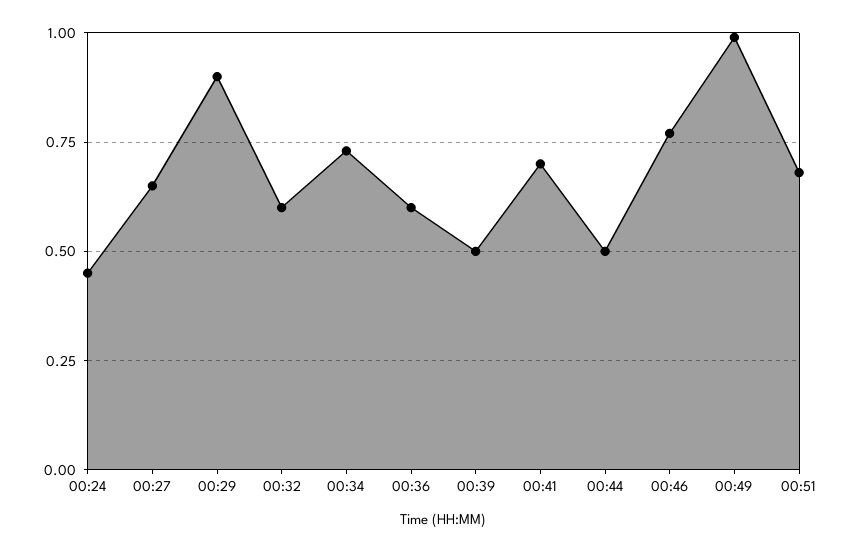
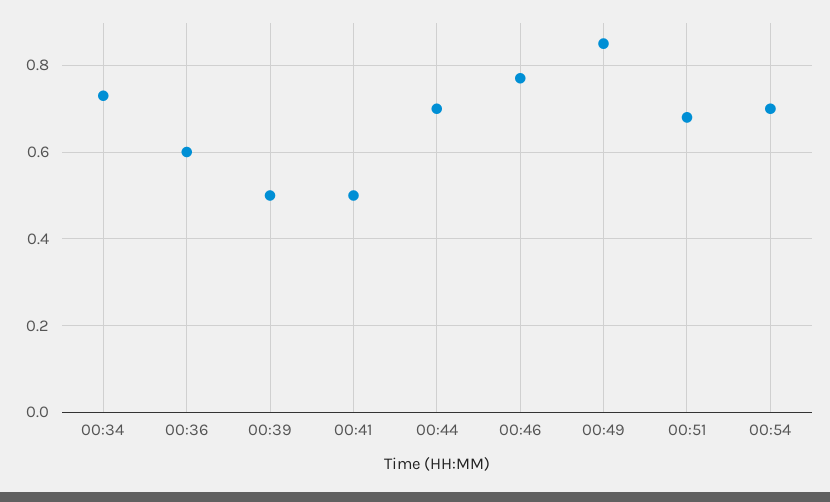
00:24: 0.45 -> none
00:27: 0.65 -> none
00:29: 0.9 -> none
00:32: 0.6 -> none
00:41: 0.7 -> 0.5
00:44: 0.5 -> 0.7
00:49: 1 -> 0.85
00:54: none -> 0.7

